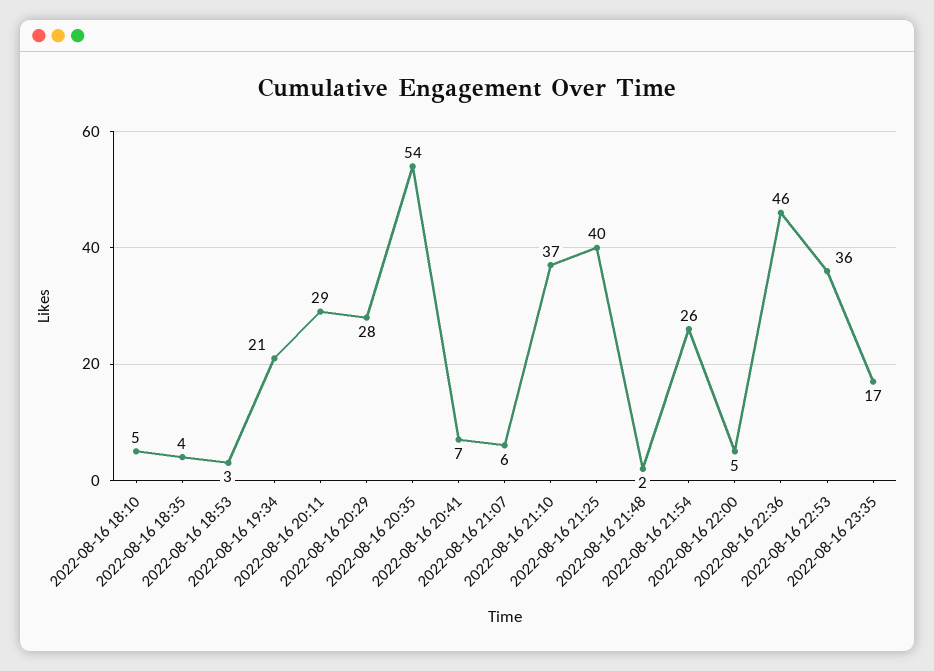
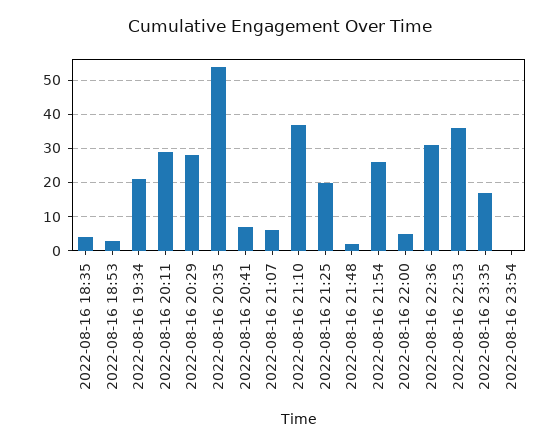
2022-08-16 18:10: 5 -> none
2022-08-16 21:25: 40 -> 20
2022-08-16 22:36: 46 -> 30
2022-08-16 23:54: none -> 0

